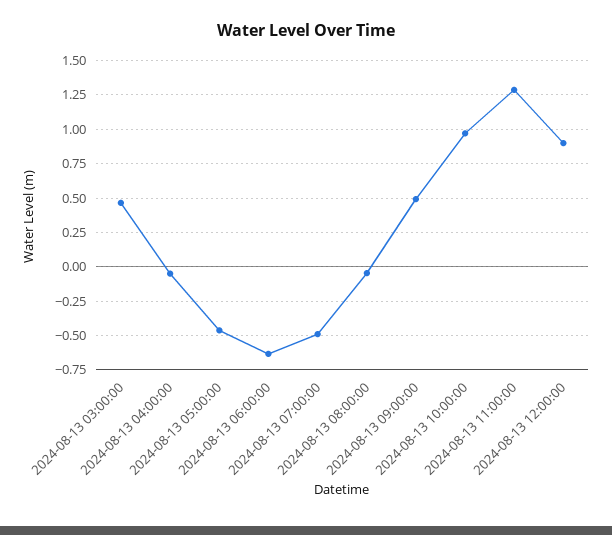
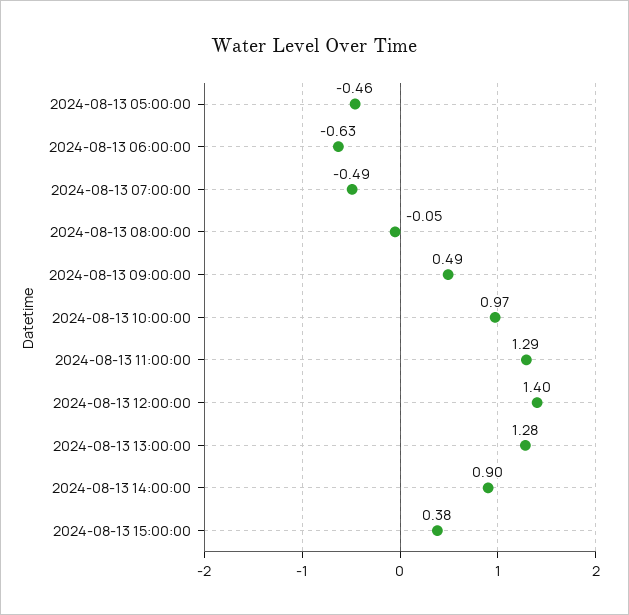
2024-08-13 03:00:00: 0.45 -> none
2024-08-13 04:00:00: -0.05 -> none
2024-08-13 12:00:00: 0.9 -> 1.4
2024-08-13 13:00:00: none -> 1.28
2024-08-13 14:00:00: none -> 0.9
2024-08-13 15:00:00: none -> 0.38

